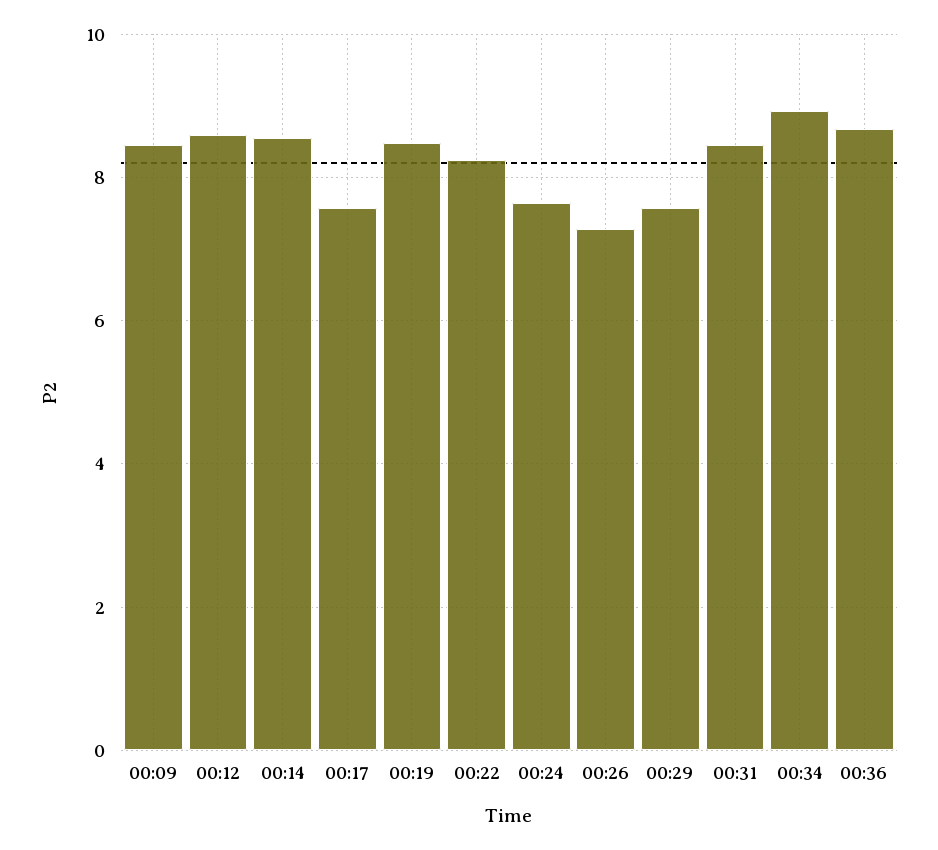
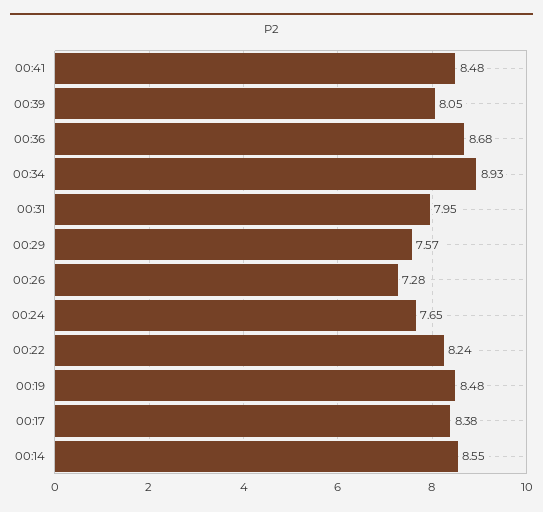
00:09: 8.4 -> none
00:12: 8.6 -> none
00:17: 7.6 -> 8.38
00:31: 8.4 -> 7.95
00:41: none -> 8.48
00:39: none -> 8.05

